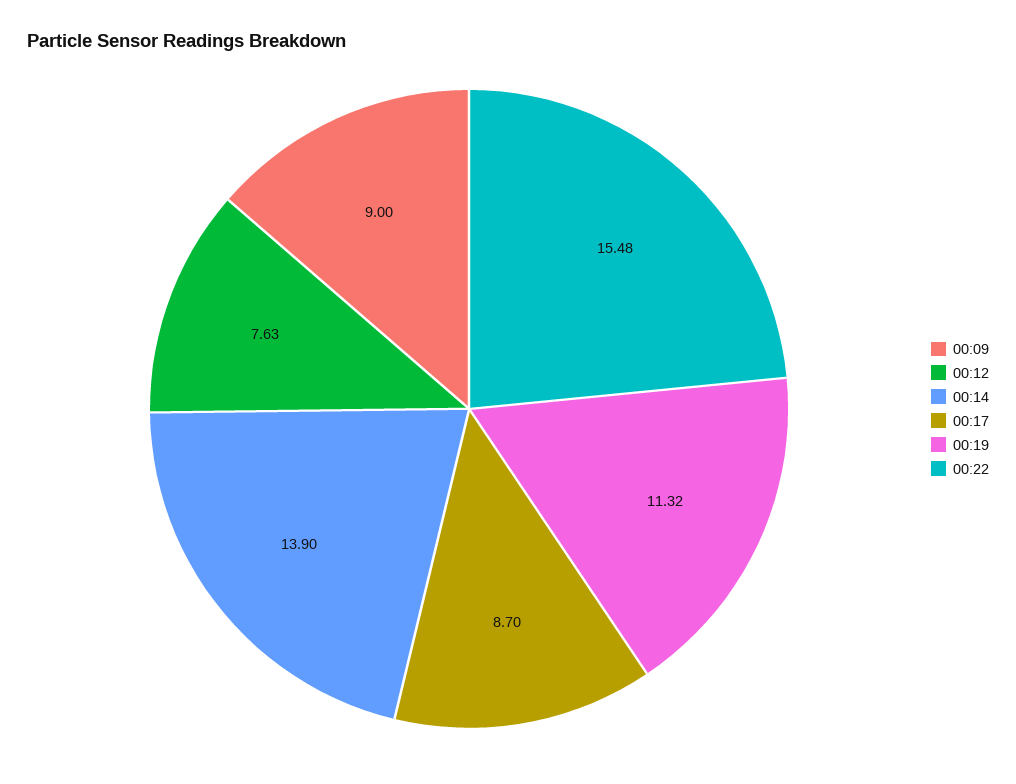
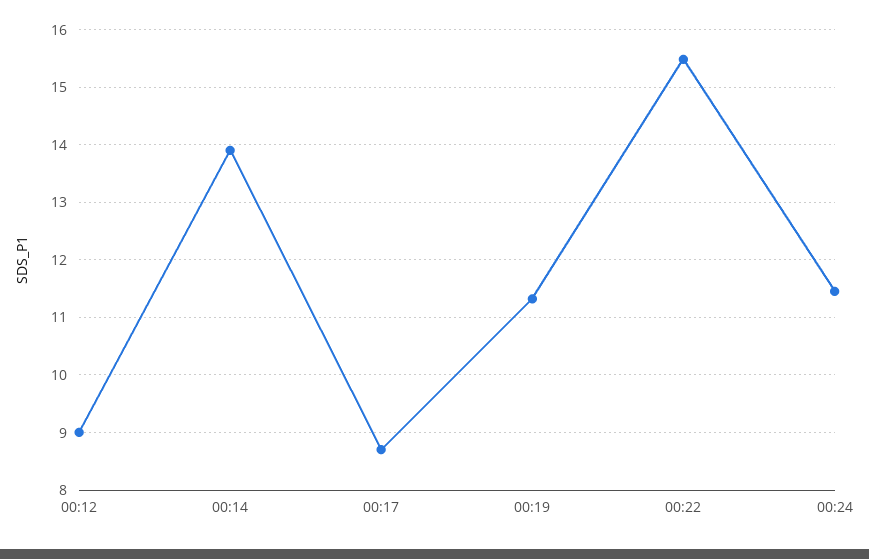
00:09: 9 -> none
00:12: 7.63 -> 9
00:24: none -> 11.4

